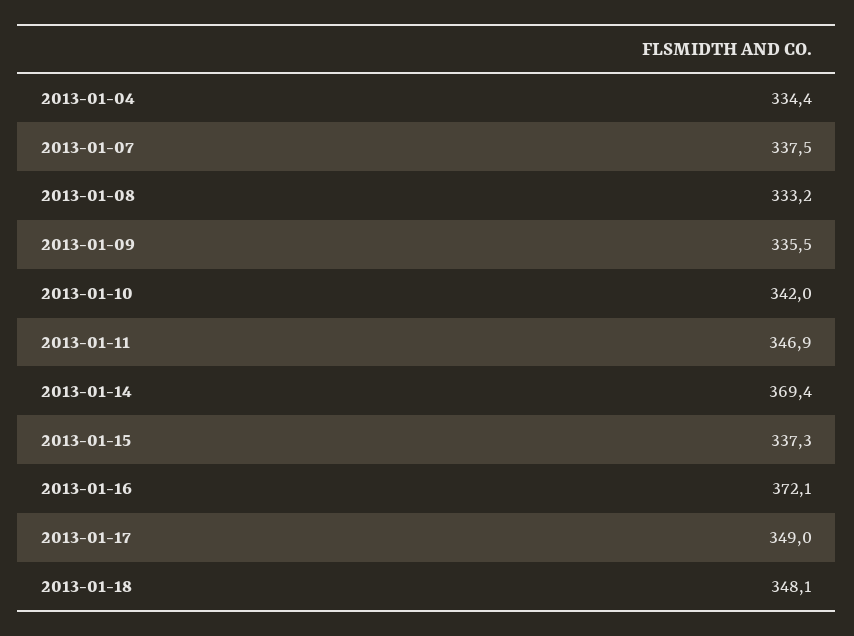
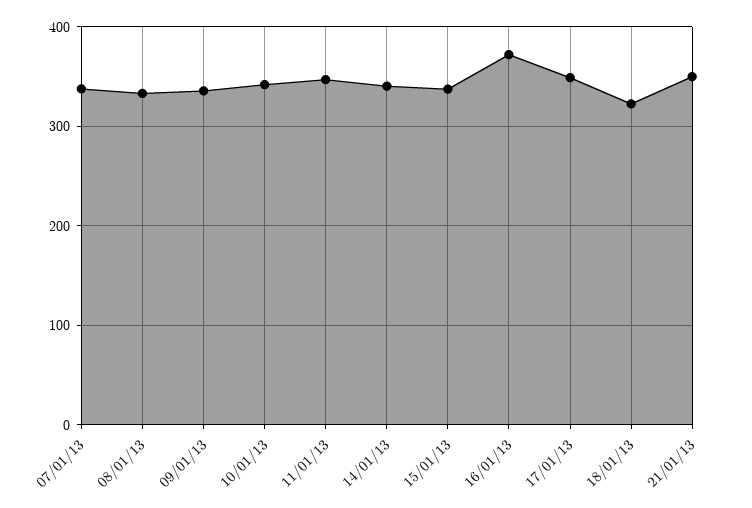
2013-01-04: 334.4 -> none
2013-01-14: 369.4 -> 340
2013-01-18: 348.1 -> 320
21/01/13: none -> 350

